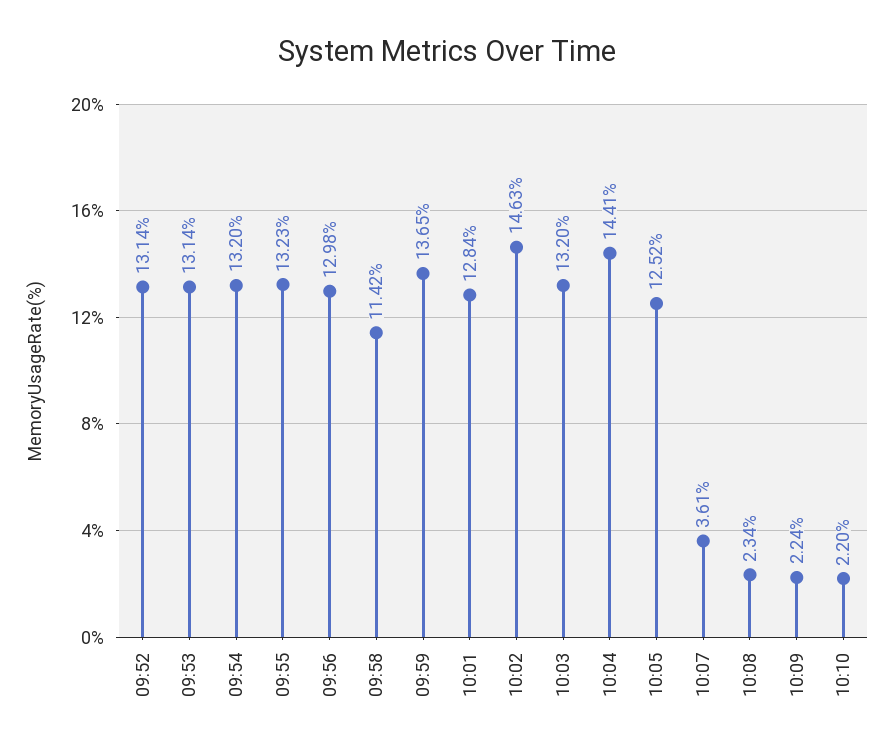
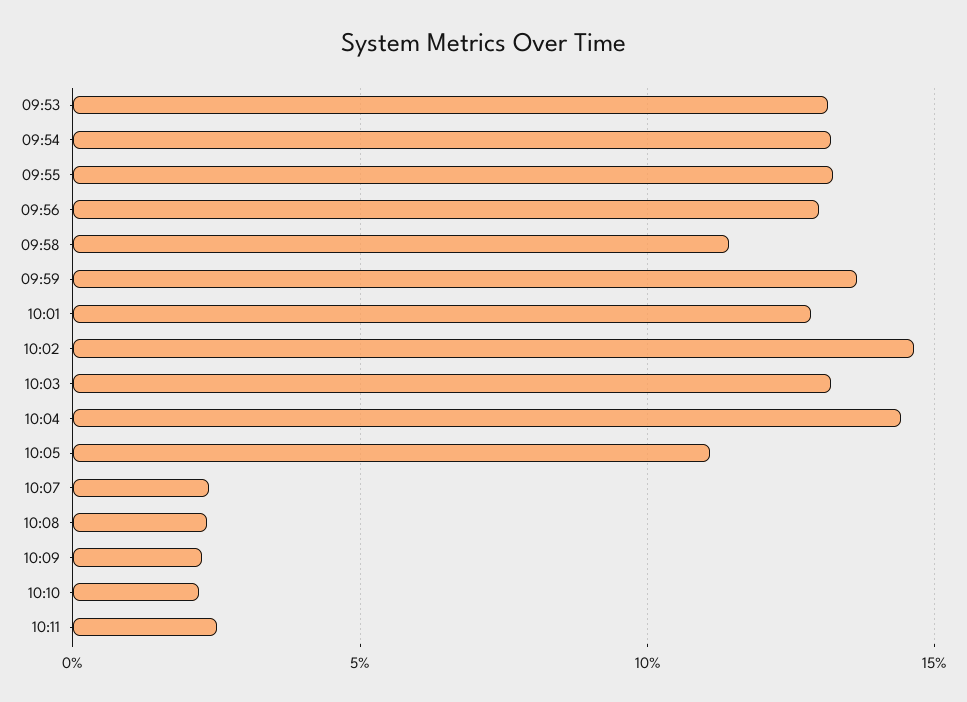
09:52: 13.14 -> none
10:05: 12.52 -> 11
10:07: 3.61 -> 2.5
10:11: none -> 2.5

